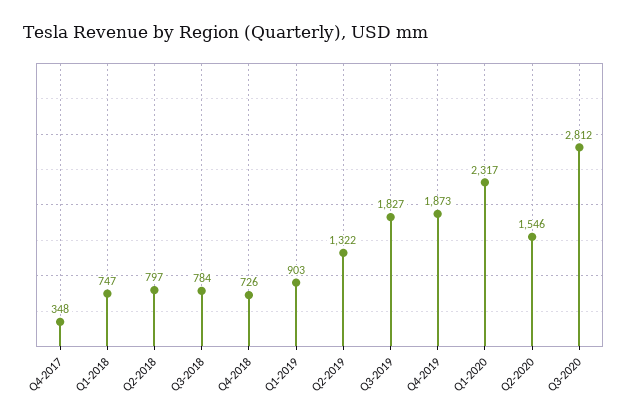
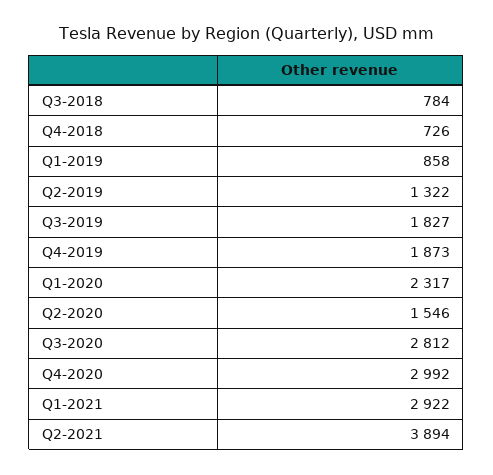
Q4-2017: 348 -> none
Q1-2018: 747 -> none
Q2-2018: 797 -> none
Q1-2019: 903 -> 858
Q4-2020: none -> 2992
Q1-2021: none -> 2922
Q2-2021: none -> 3894

